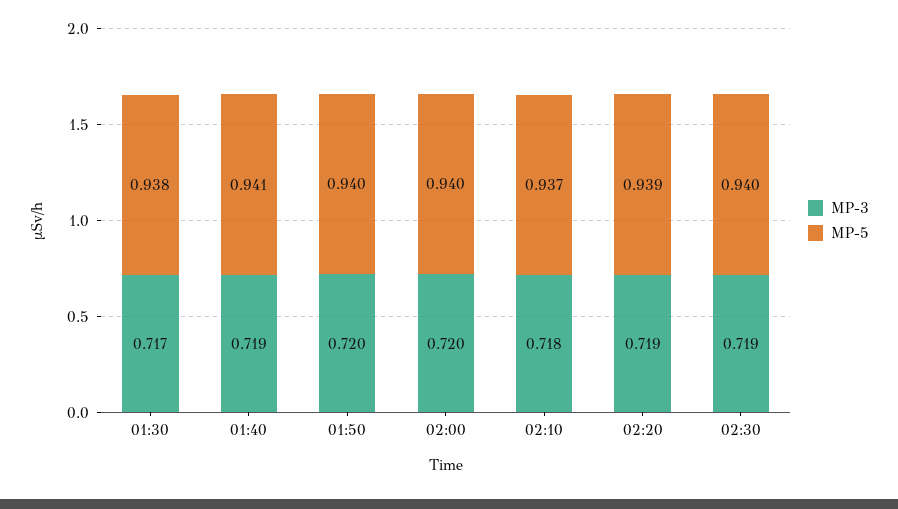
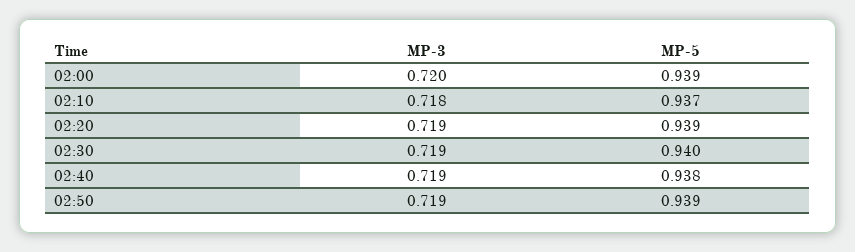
MP-3, 01:30: 0.717 -> none
MP-5, 01:30: 0.938 -> none
MP-3, 01:40: 0.719 -> none
MP-5, 01:40: 0.941 -> none
MP-3, 01:50: 0.72 -> none
MP-5, 01:50: 0.94 -> none
MP-5, 02:00: 0.94 -> 0.939
MP-3, 02:40: none -> 0.719
MP-5, 02:40: none -> 0.938
MP-3, 02:50: none -> 0.719
MP-5, 02:50: none -> 0.939

